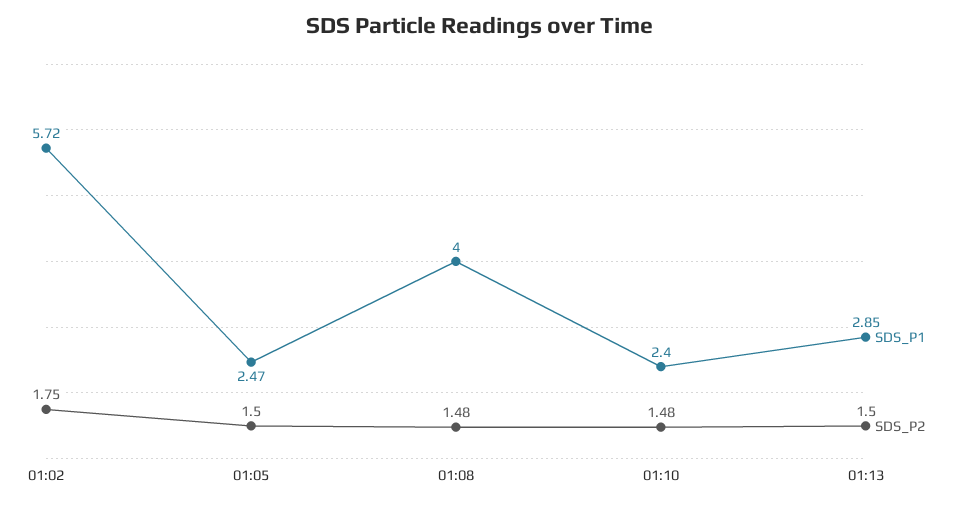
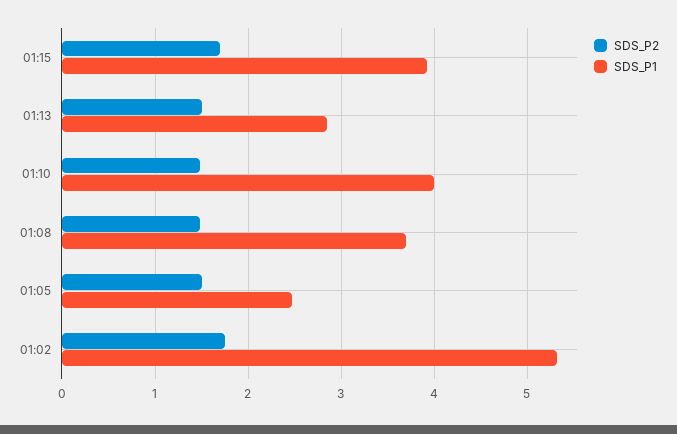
SDS_P1, 01:02: 5.72 -> 5.3
SDS_P1, 01:08: 4 -> 3.7
SDS_P1, 01:10: 2.4 -> 4
SDS_P2, 01:15: none -> 1.7
SDS_P1, 01:15: none -> 3.9

